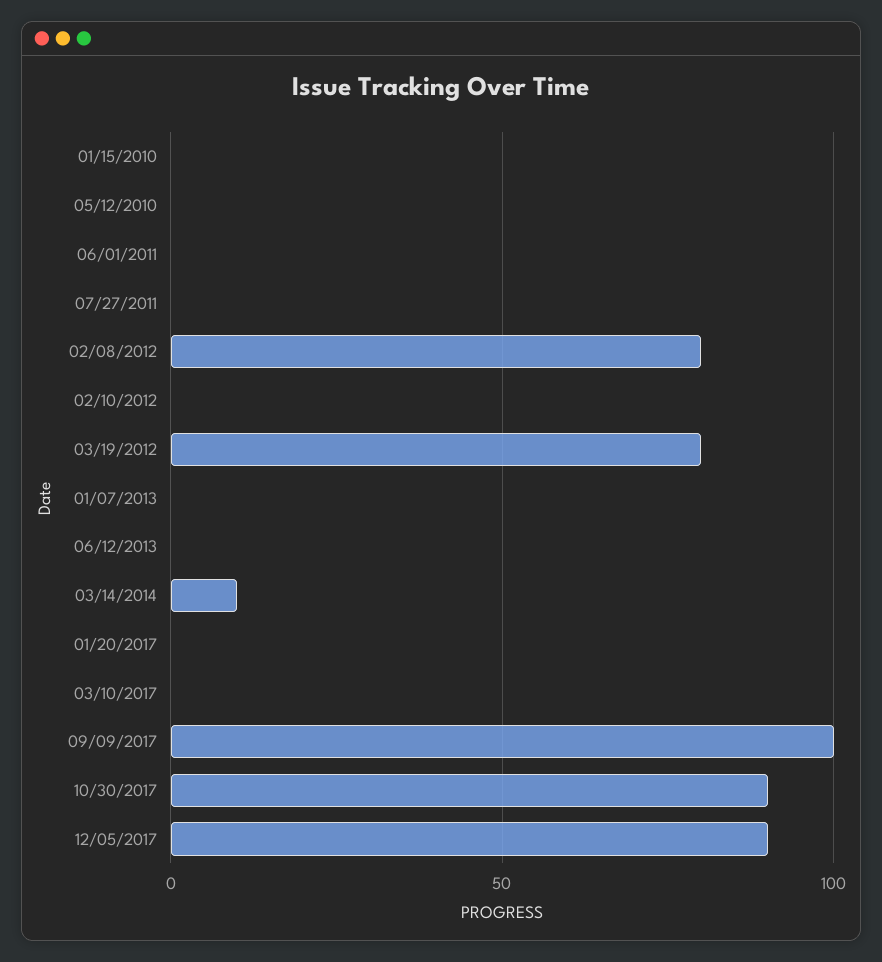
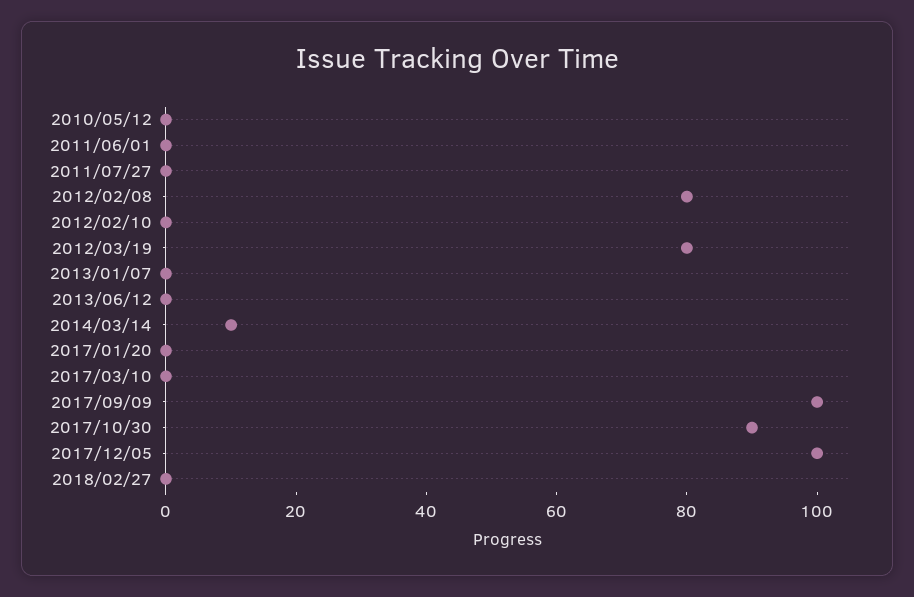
01/15/2010: 0 -> none
12/05/2017: 90 -> 100
2018/02/27: none -> 0

